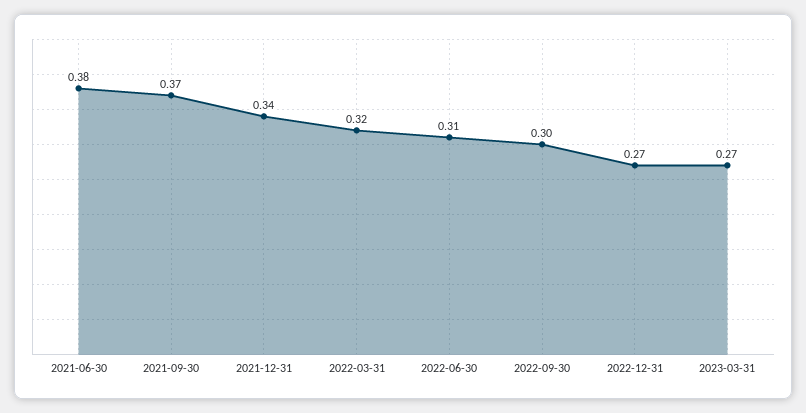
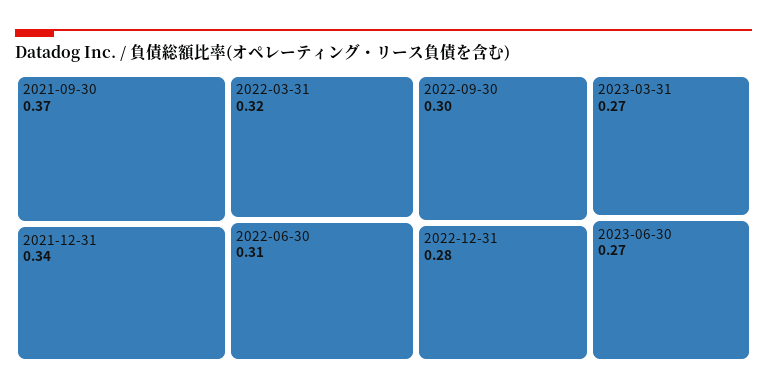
2021-06-30: 0.38 -> none
2022-12-31: 0.27 -> 0.28
2023-06-30: none -> 0.27

